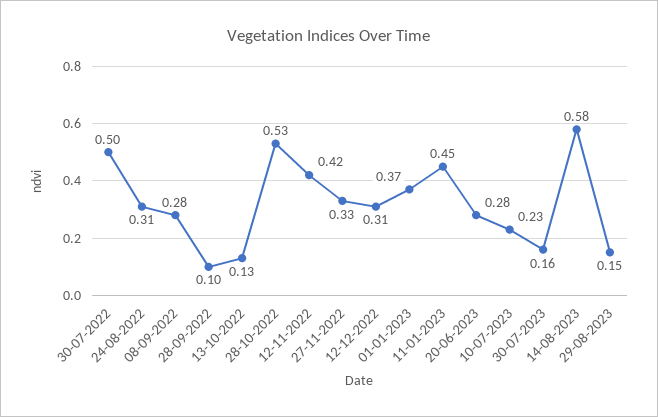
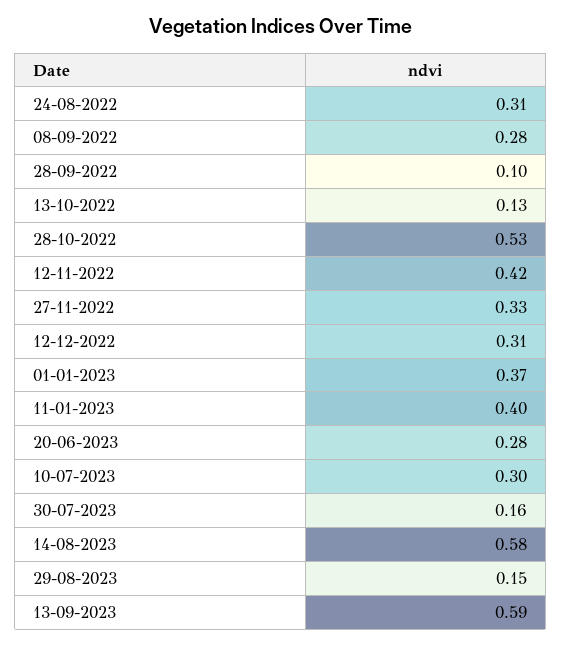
30-07-2022: 0.5 -> none
11-01-2023: 0.45 -> 0.4
10-07-2023: 0.23 -> 0.3
13-09-2023: none -> 0.59

